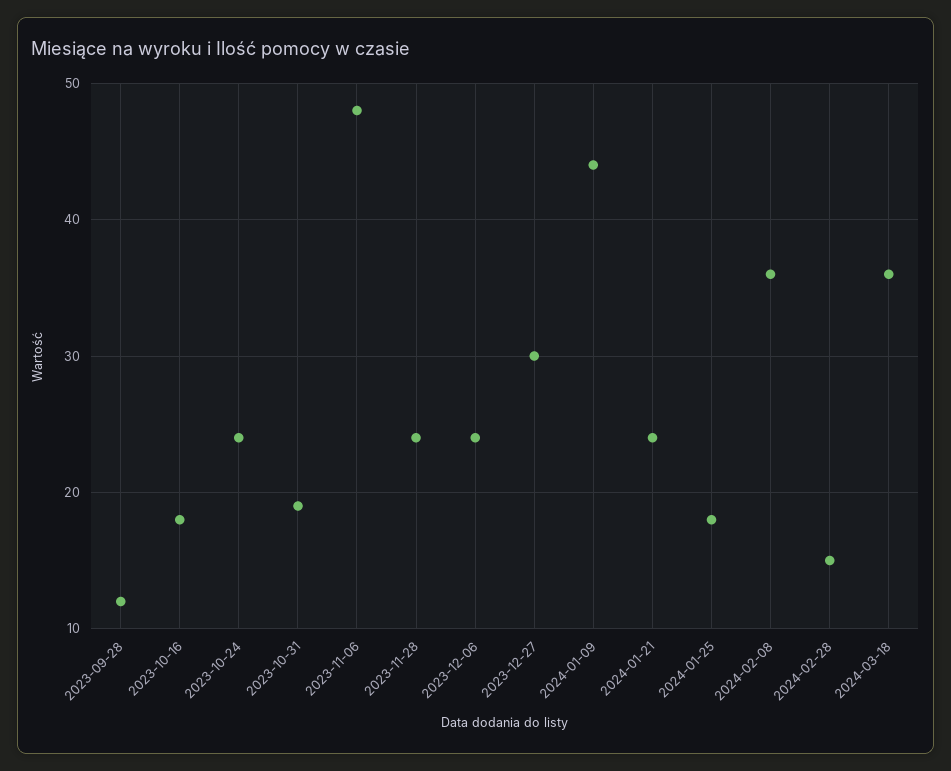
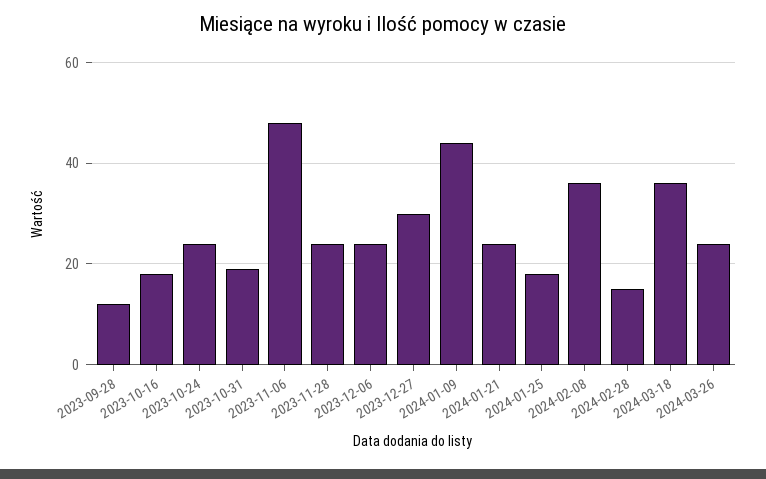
2024-03-26: none -> 25

